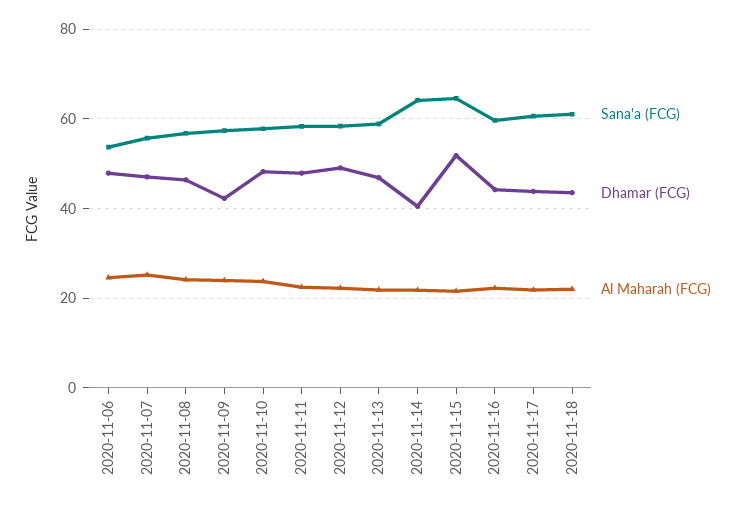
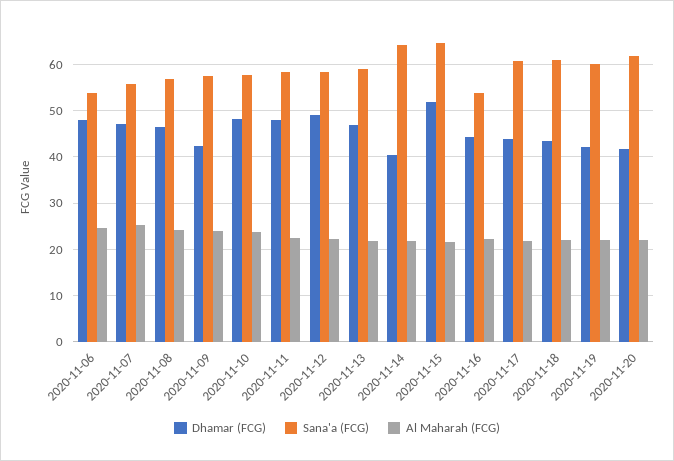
Sana'a (FCG), 2020-11-16: 60 -> 54
Dhamar (FCG), 2020-11-19: none -> 42
Sana'a (FCG), 2020-11-19: none -> 60
Al Maharah (FCG), 2020-11-19: none -> 22
Dhamar (FCG), 2020-11-20: none -> 42
Sana'a (FCG), 2020-11-20: none -> 62
Al Maharah (FCG), 2020-11-20: none -> 22

